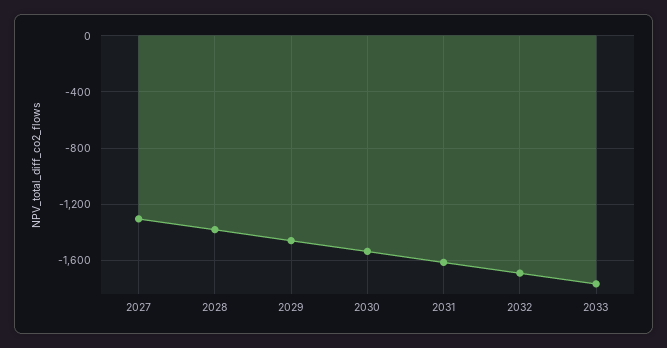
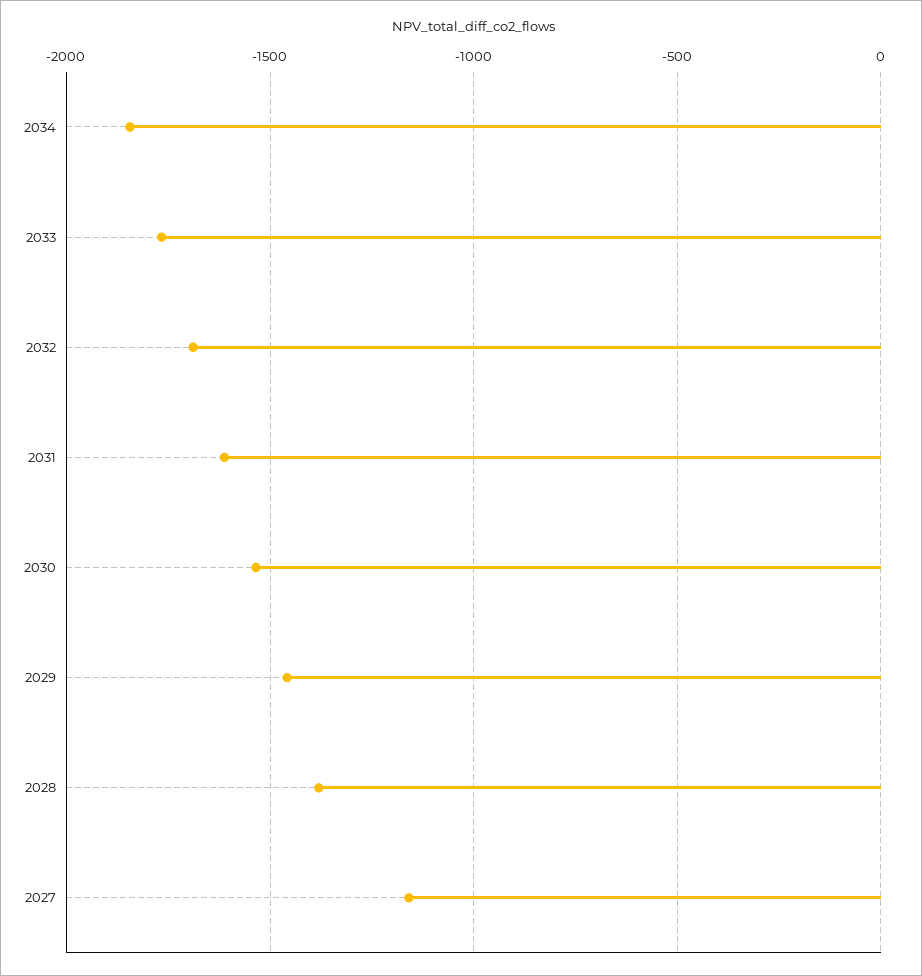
2027: -1300 -> -1150
2034: none -> -1850

